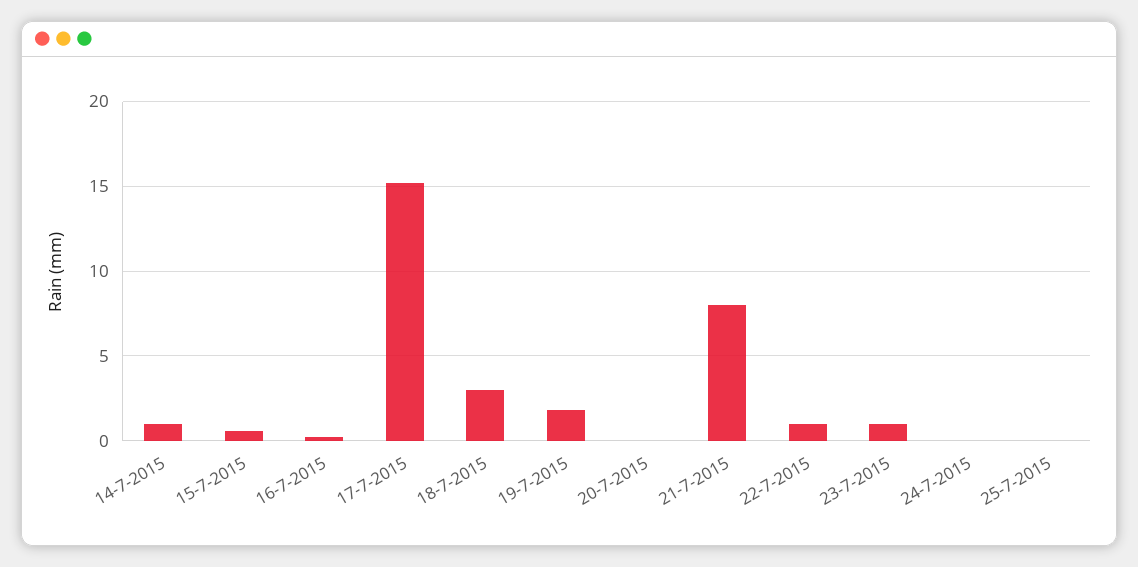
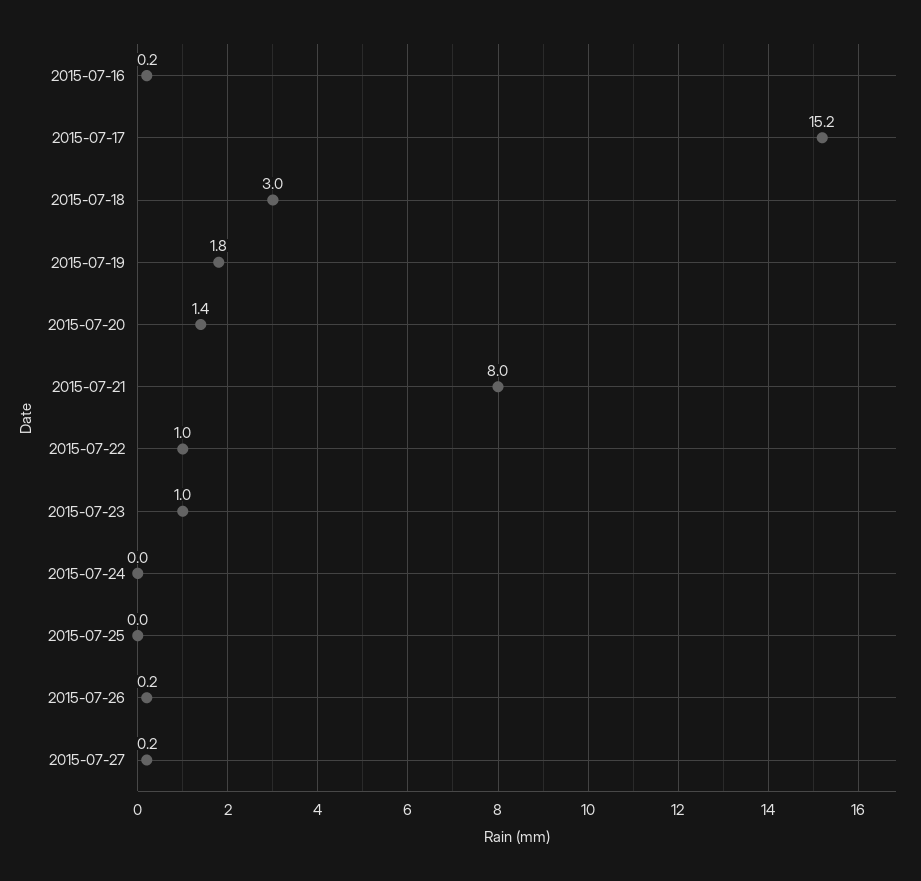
14-7-2015: 1 -> none
15-7-2015: 0.5 -> none
20-7-2015: 0 -> 1.4
2015-07-26: none -> 0.2
2015-07-27: none -> 0.2

